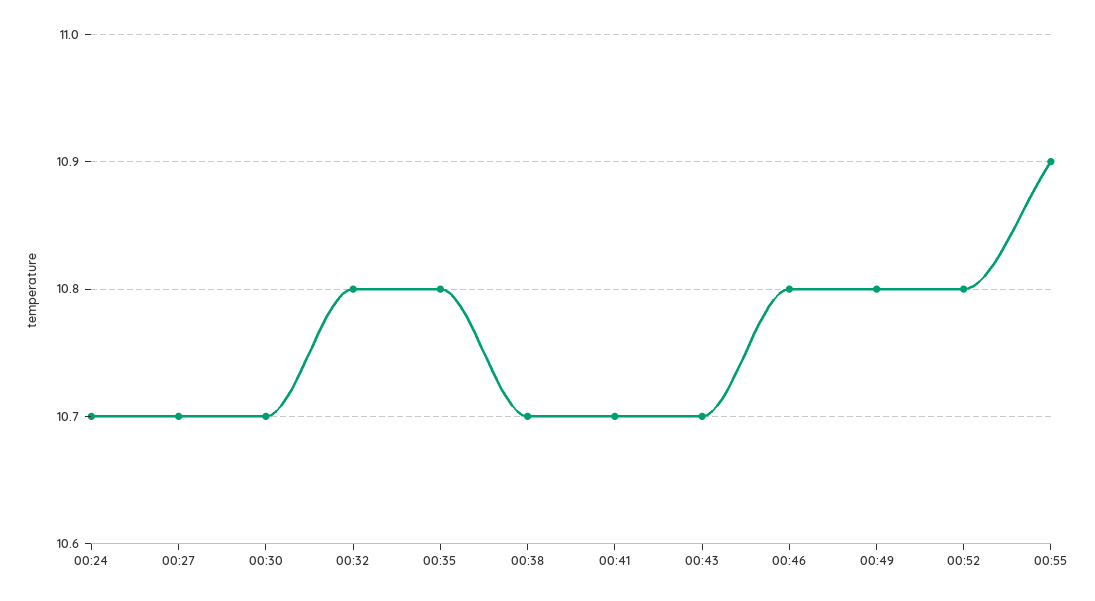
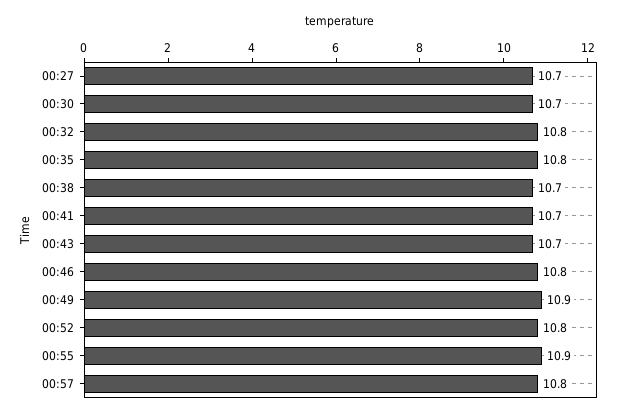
00:24: 10.7 -> none
00:49: 10.8 -> 10.9
00:57: none -> 10.8

